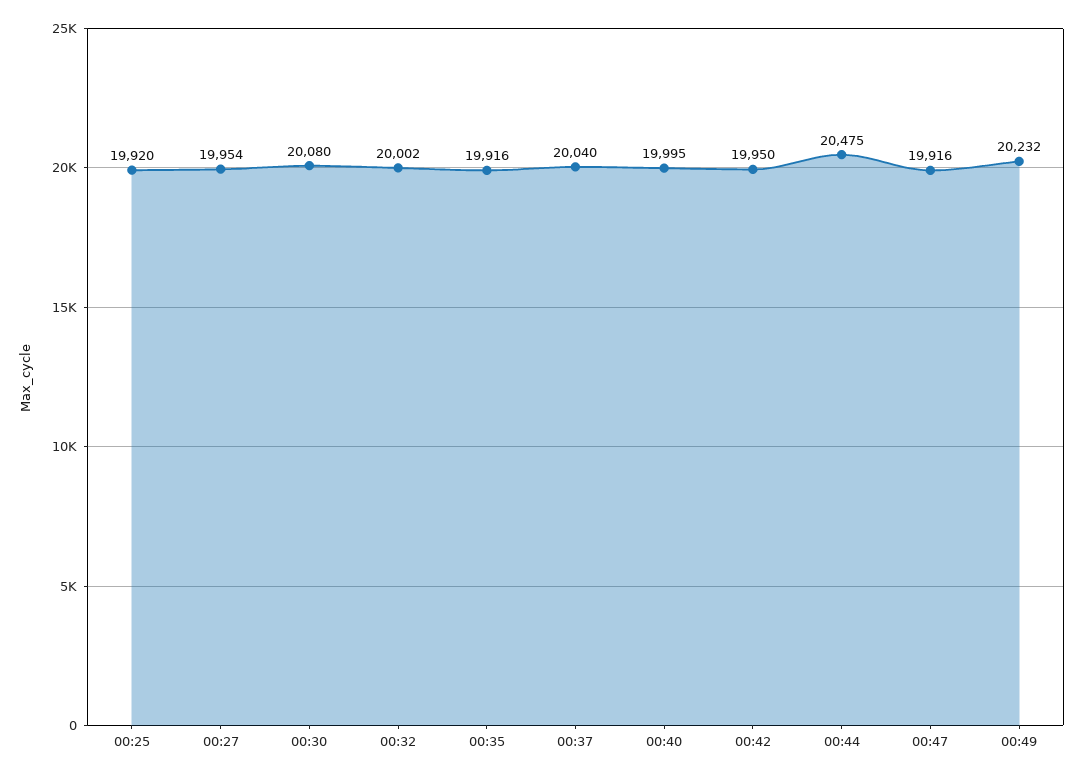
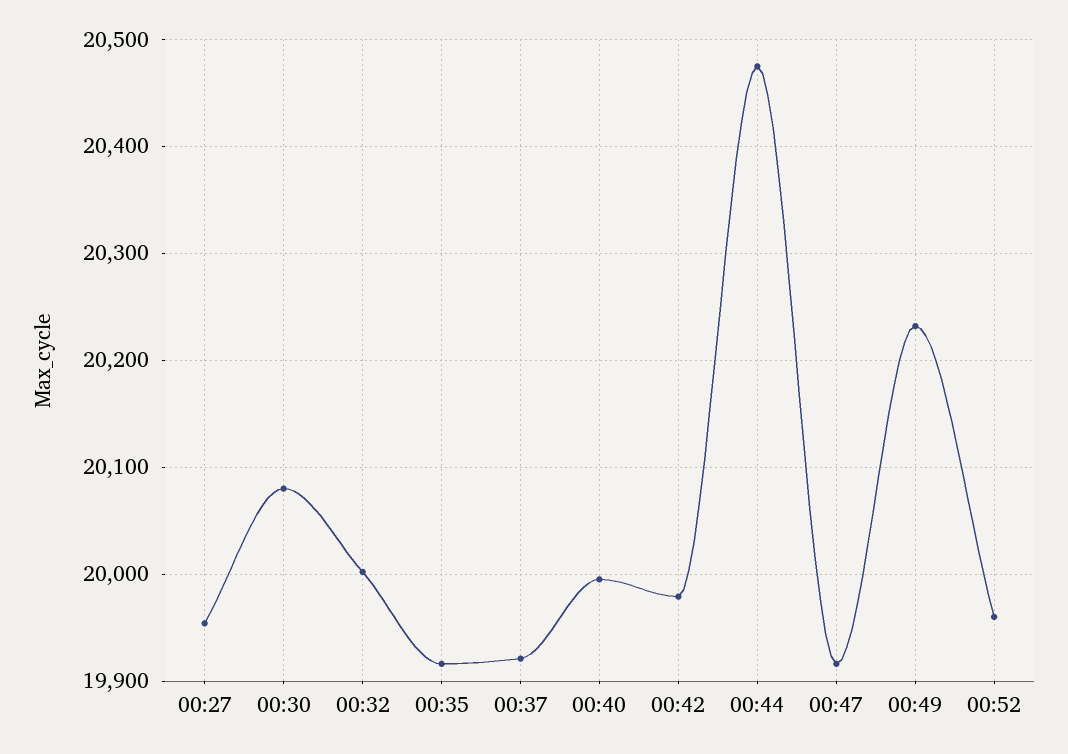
00:25: 19920 -> none
00:37: 20040 -> 19920
00:42: 19950 -> 19980
00:52: none -> 19960

